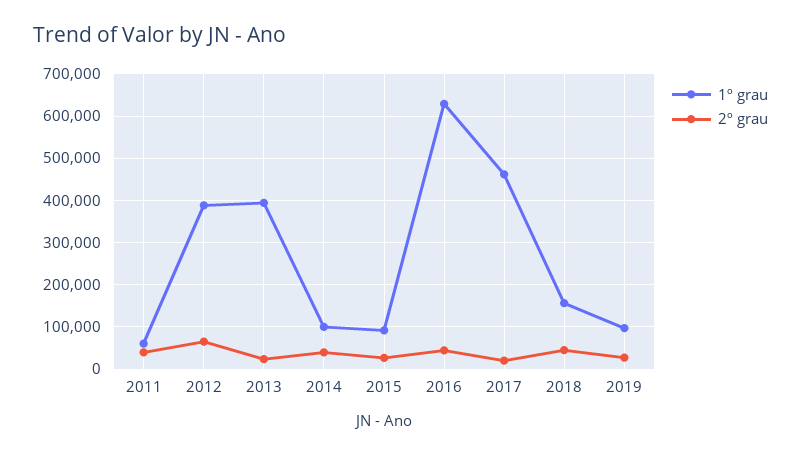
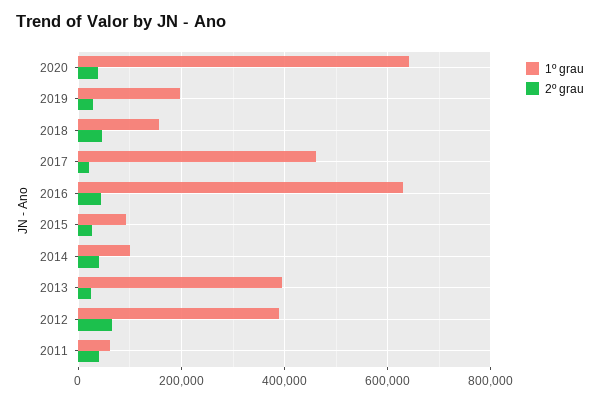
1º grau, 2019: 100000 -> 200000
1º grau, 2020: none -> 640000
2º grau, 2020: none -> 40000

